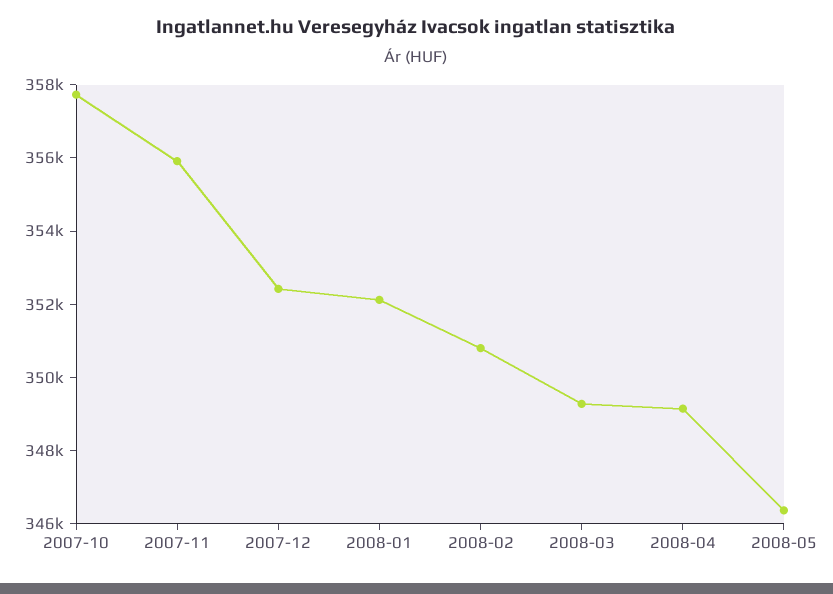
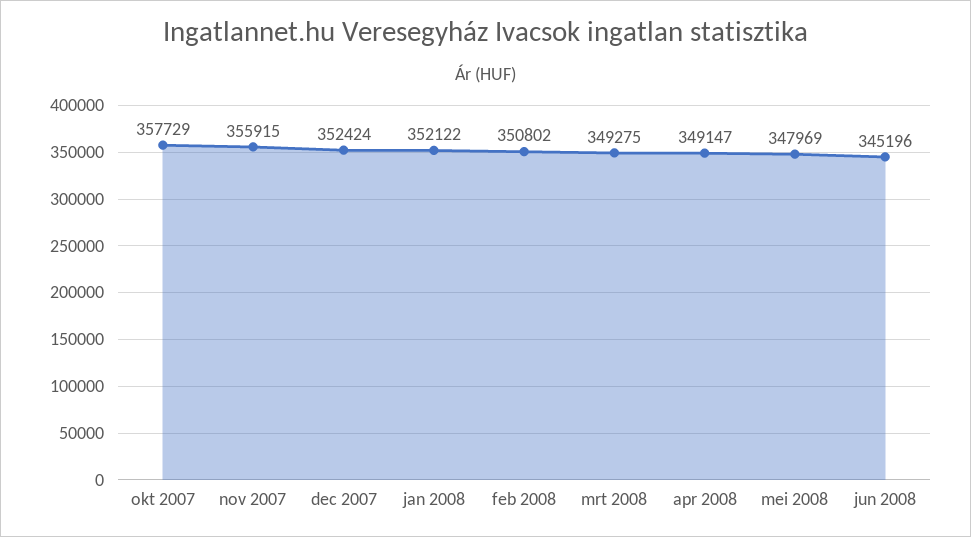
2008-05: 346500 -> 347969
jun 2008: none -> 345196

